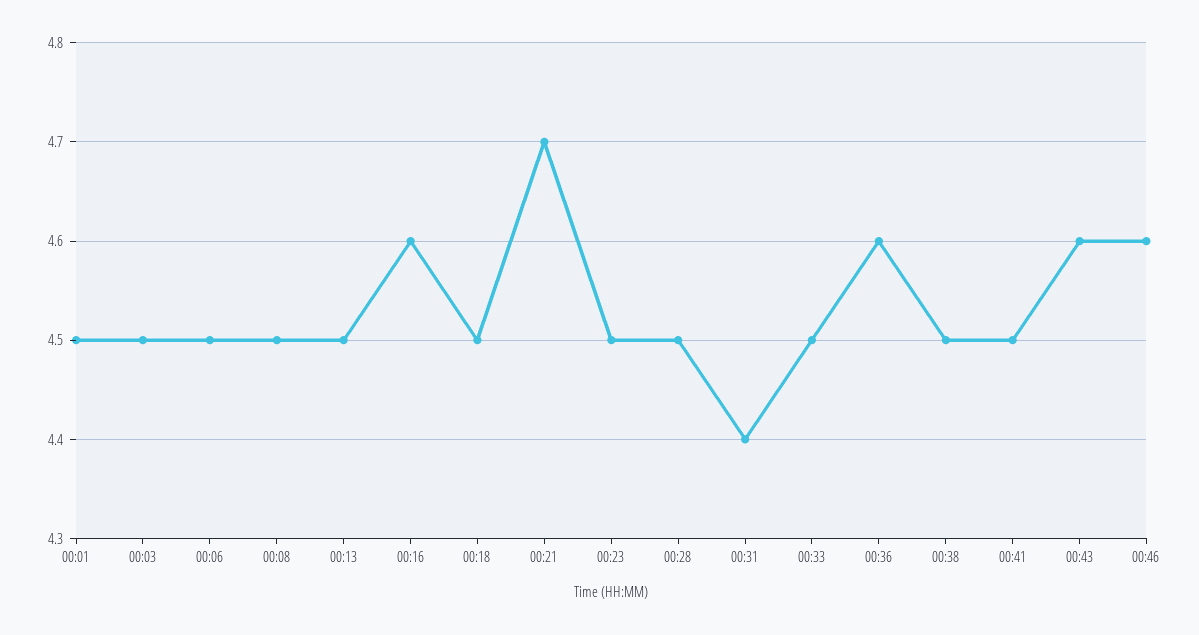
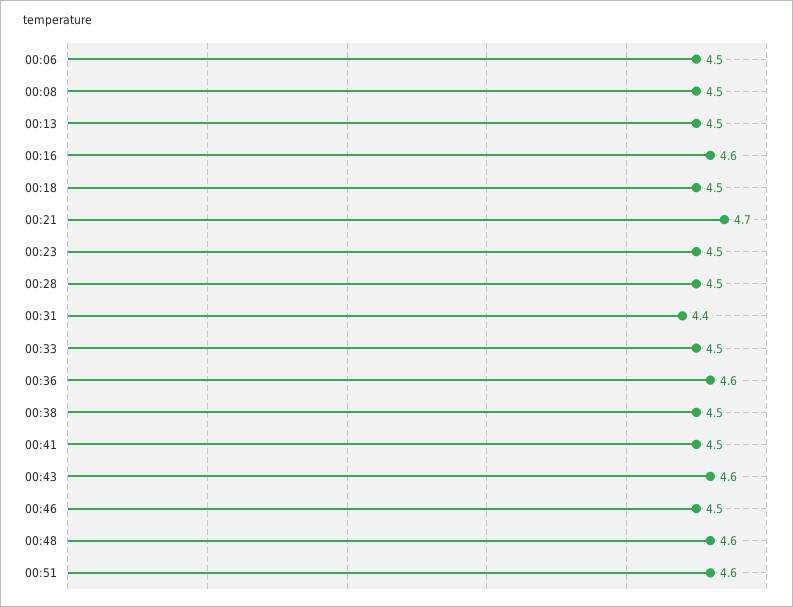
00:01: 4.5 -> none
00:03: 4.5 -> none
00:46: 4.6 -> 4.5
00:48: none -> 4.6
00:51: none -> 4.6

